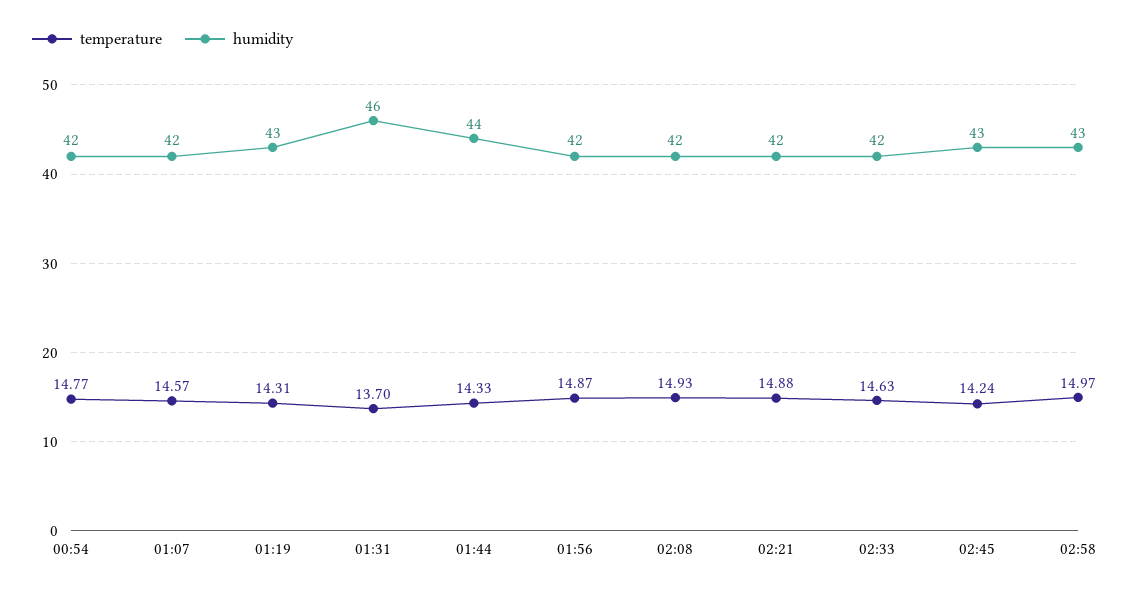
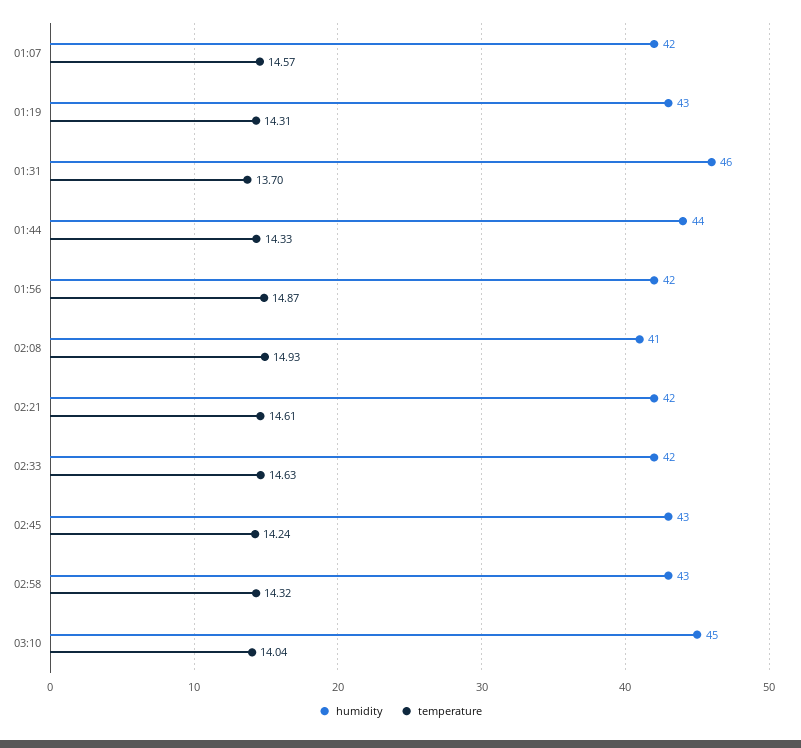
temperature, 00:54: 14.77 -> none
humidity, 00:54: 42 -> none
humidity, 02:08: 42 -> 41
temperature, 02:21: 14.88 -> 14.61
temperature, 02:58: 14.97 -> 14.32
humidity, 03:10: none -> 45
temperature, 03:10: none -> 14.04

